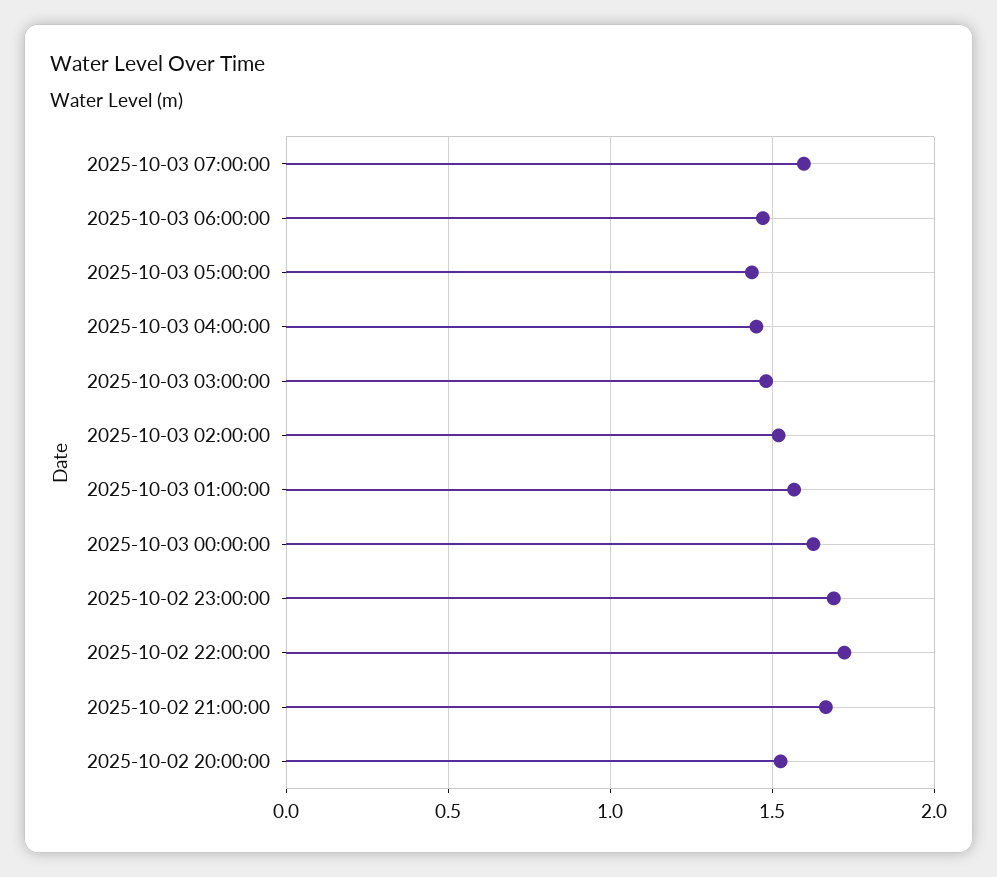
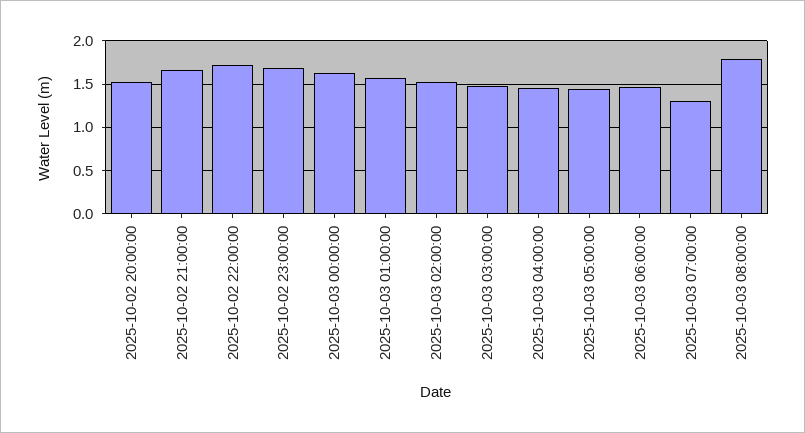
2025-10-03 07:00:00: 1.6 -> 1.3
2025-10-03 08:00:00: none -> 1.8

